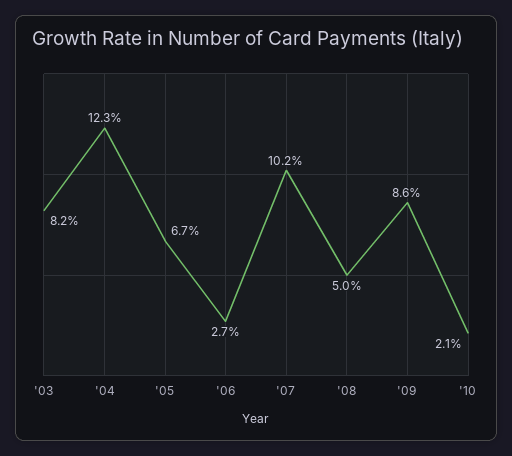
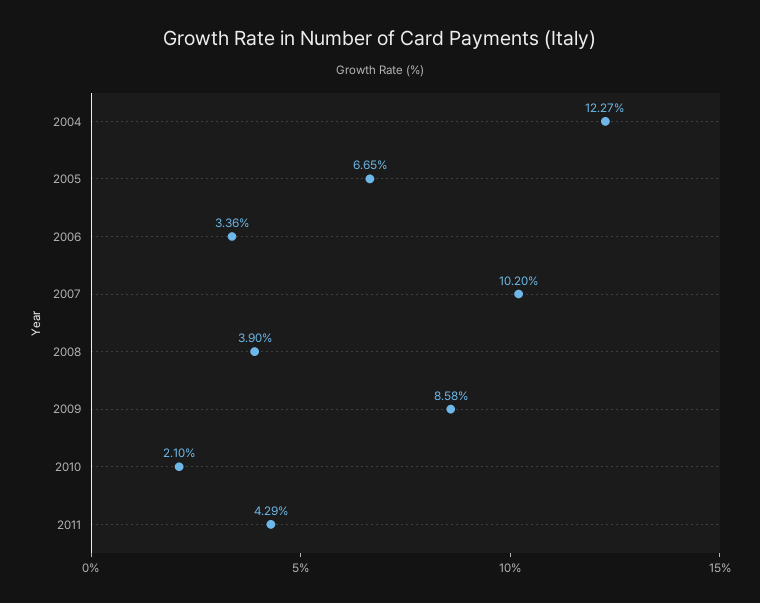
'03: 8.2 -> none
'06: 2.7 -> 3.36
'08: 5 -> 3.9
2011: none -> 4.29

